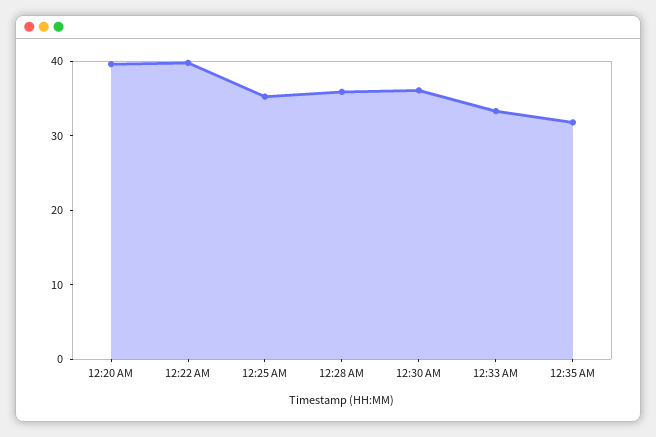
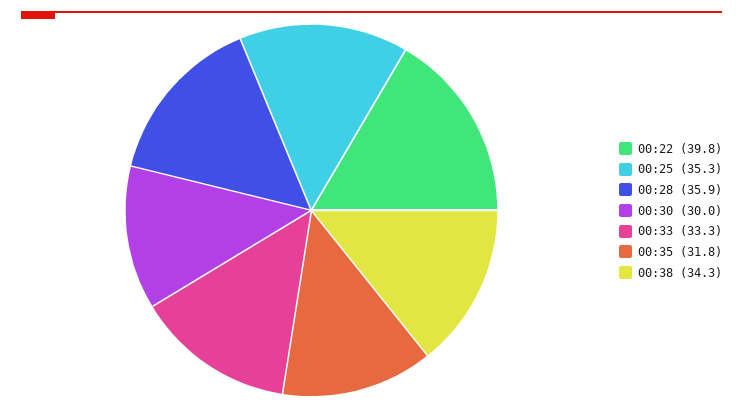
12:20 AM: 40 -> none
12:30 AM: 36 -> 30
00:38: none -> 34.3

